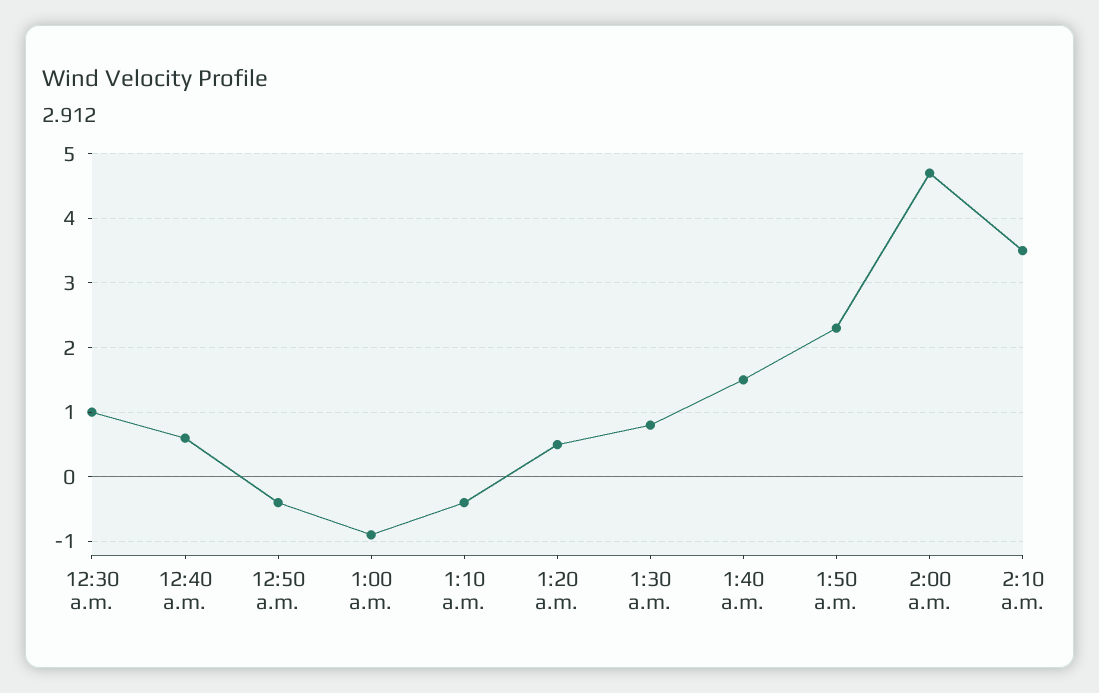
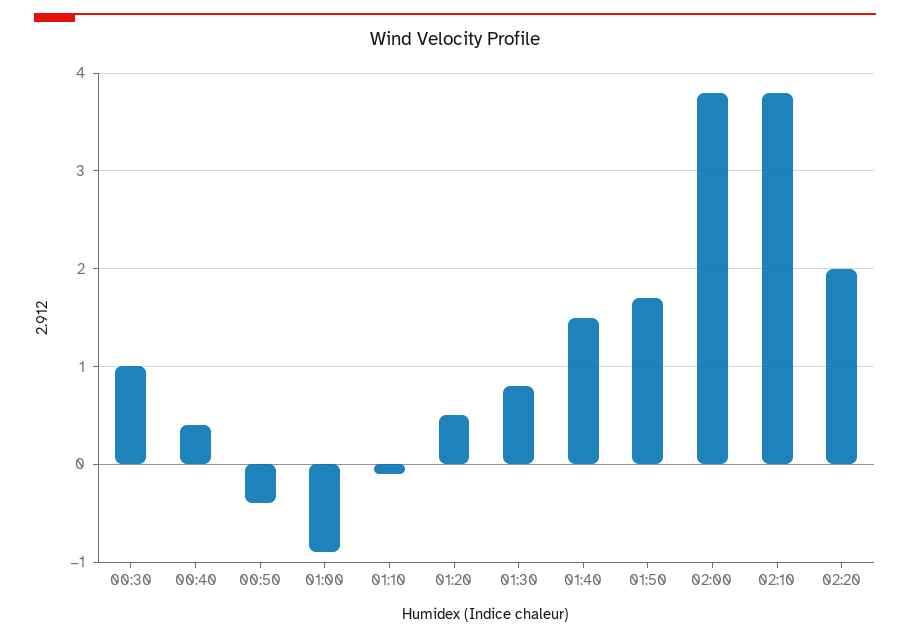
12:40 a.m.: 0.6 -> 0.4
1:10 a.m.: -0.4 -> -0.1
1:50 a.m.: 2.3 -> 1.7
2:00 a.m.: 4.7 -> 3.8
2:10 a.m.: 3.5 -> 3.8
02:20: none -> 2

